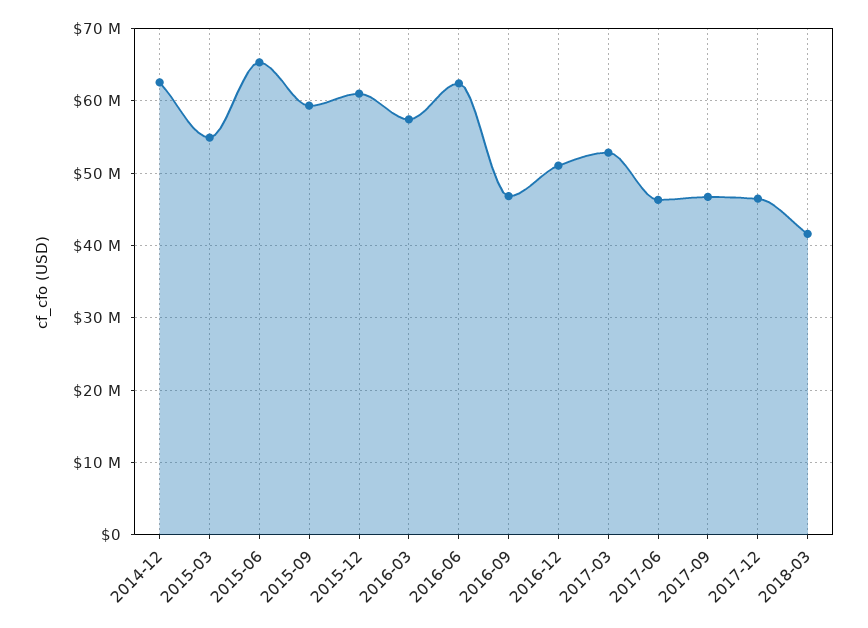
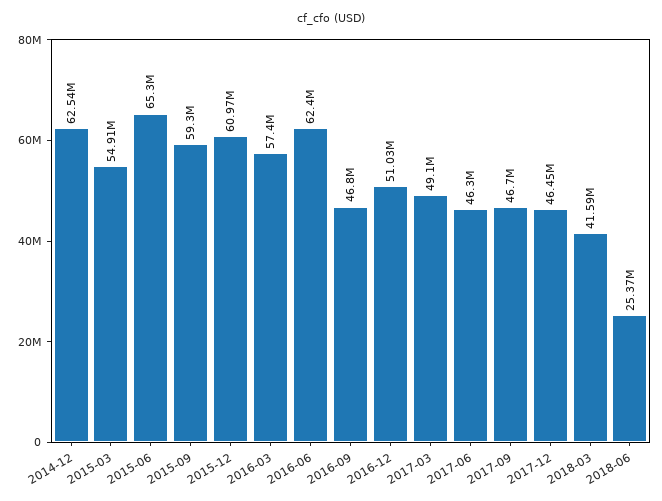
2017-03: 53000000 -> 49100000
2018-06: none -> 25370000

